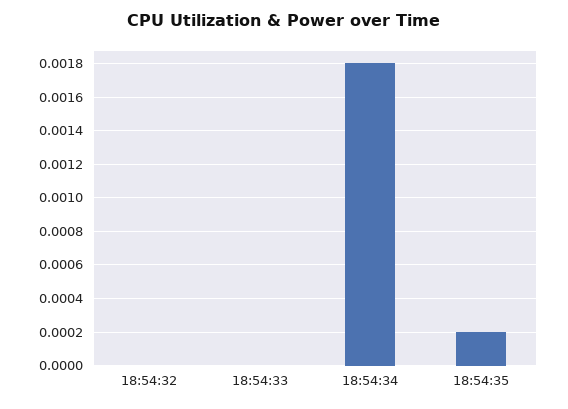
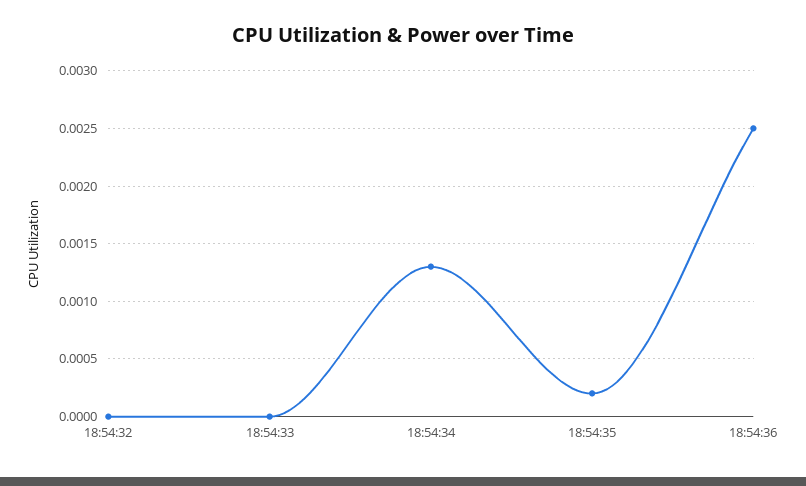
18:54:34: 0.0018 -> 0.0013
18:54:36: none -> 0.0025

